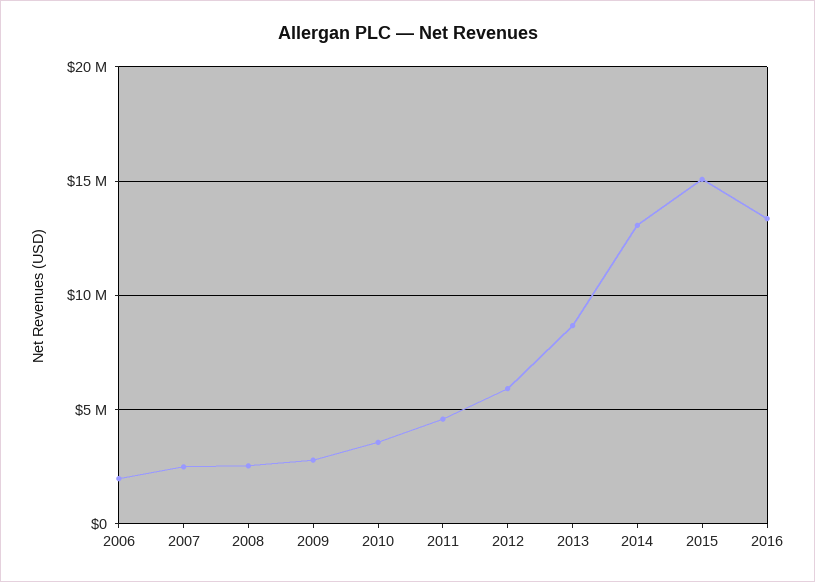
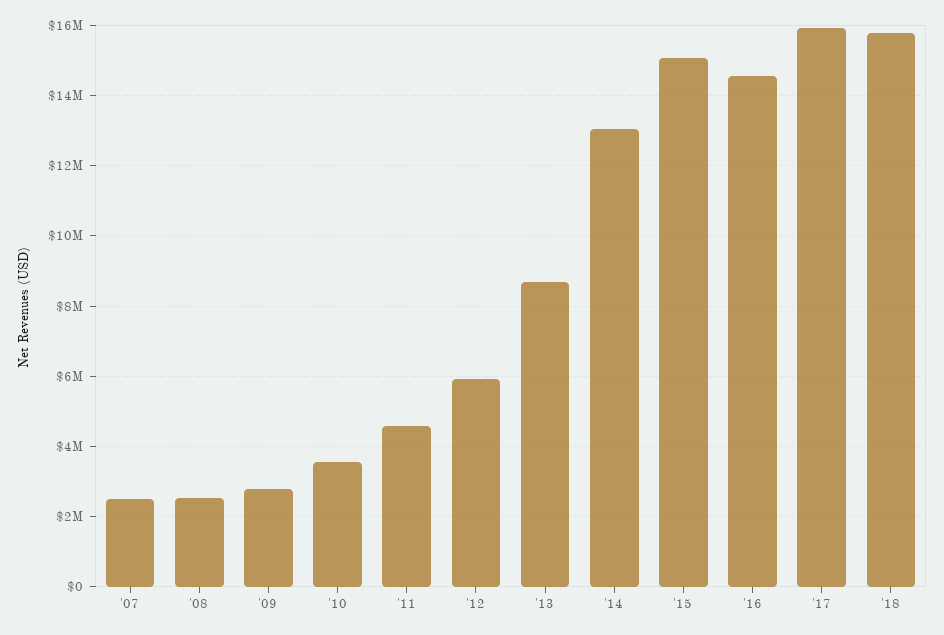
2006: 2000000 -> none
2016: 13500000 -> 14600000
'17: none -> 16000000
'18: none -> 15800000

